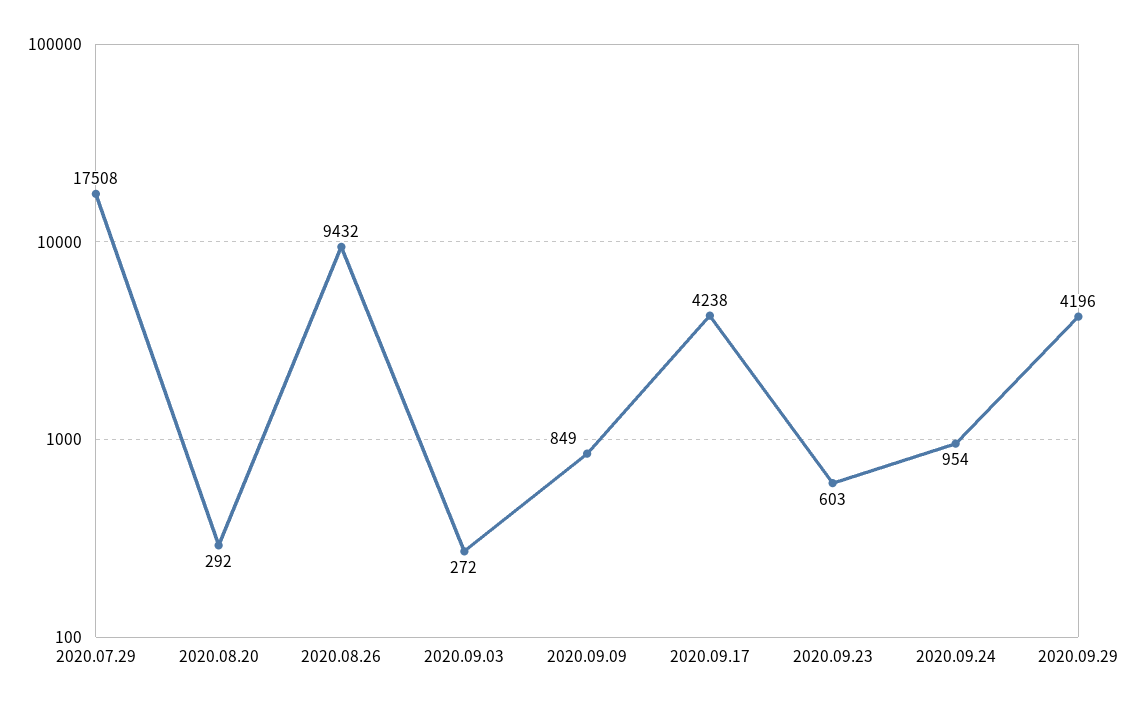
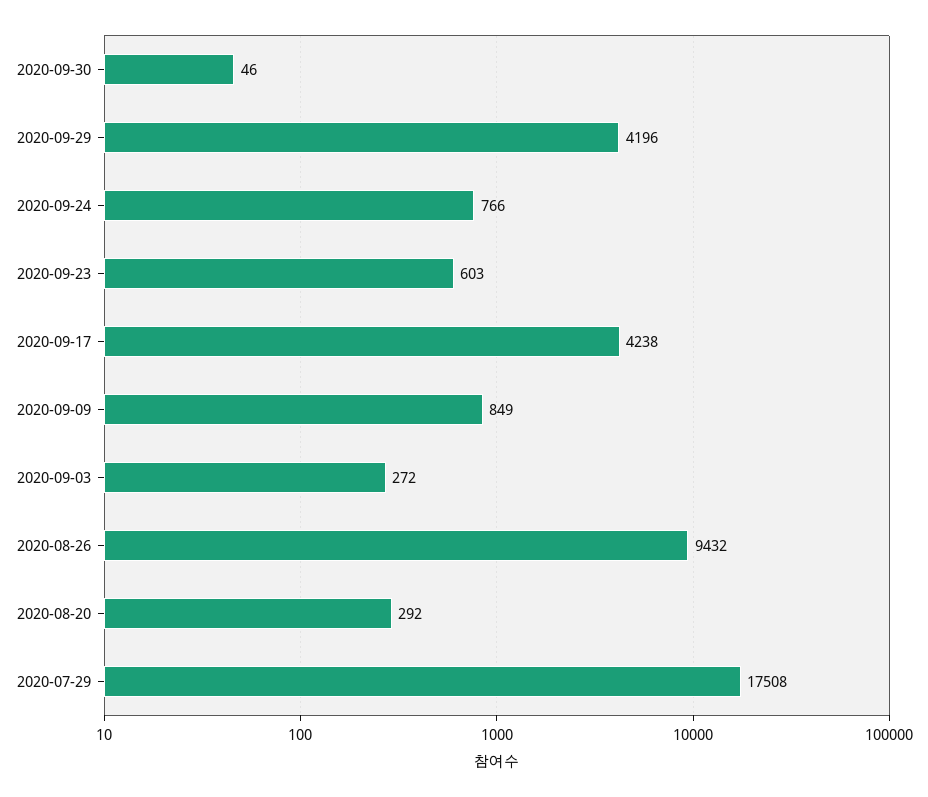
2020.09.24: 954 -> 766
2020-09-30: none -> 46

